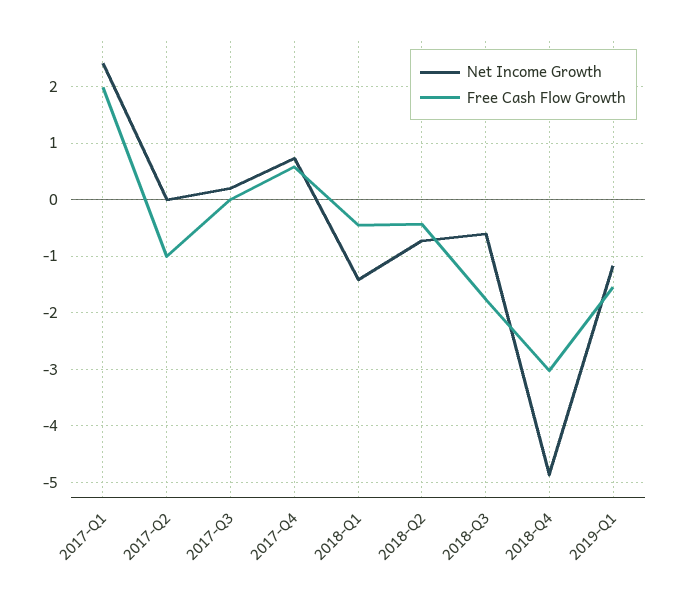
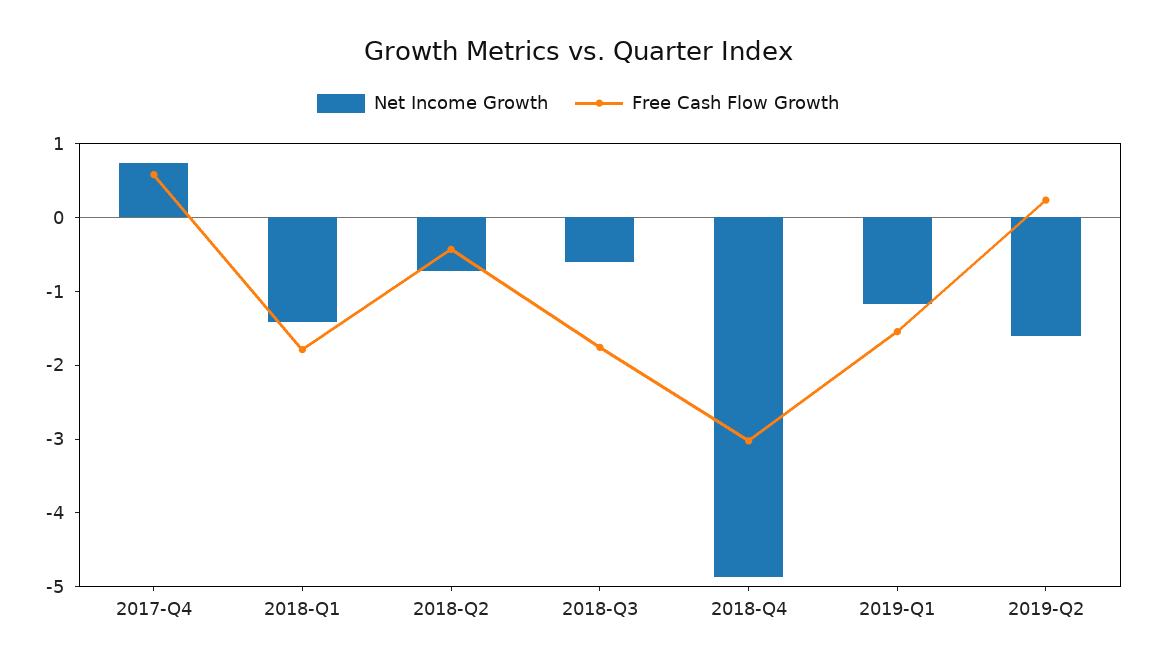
Net Income Growth, 2017-Q1: 2.4 -> none
Free Cash Flow Growth, 2017-Q1: 2 -> none
Net Income Growth, 2017-Q2: 0 -> none
Free Cash Flow Growth, 2017-Q2: -1 -> none
Net Income Growth, 2017-Q3: 0.2 -> none
Free Cash Flow Growth, 2017-Q3: 0 -> none
Free Cash Flow Growth, 2018-Q1: -0.4 -> -1.8
Net Income Growth, 2019-Q2: none -> -1.6
Free Cash Flow Growth, 2019-Q2: none -> 0.2

